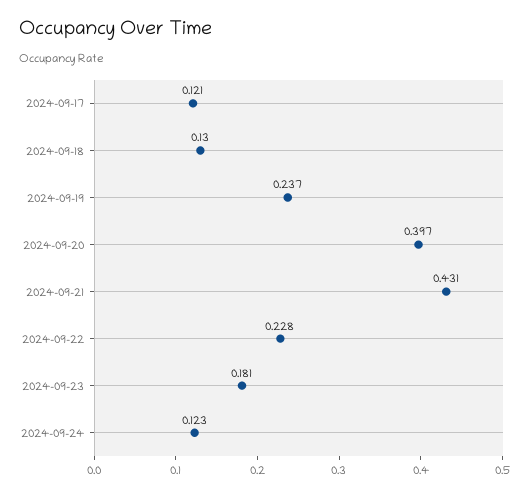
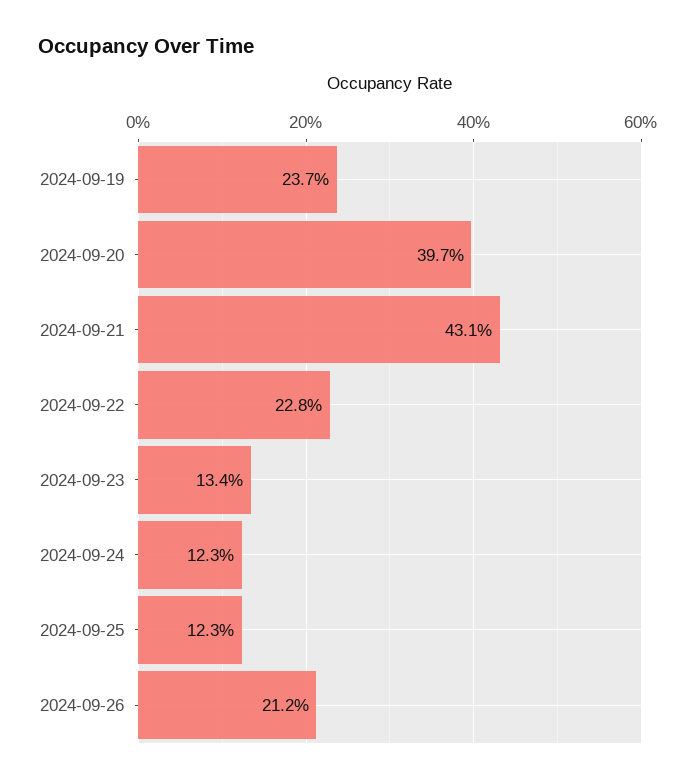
2024-09-17: 0.121 -> none
2024-09-18: 0.13 -> none
2024-09-23: 0.181 -> 0.134
2024-09-25: none -> 0.123
2024-09-26: none -> 0.212

